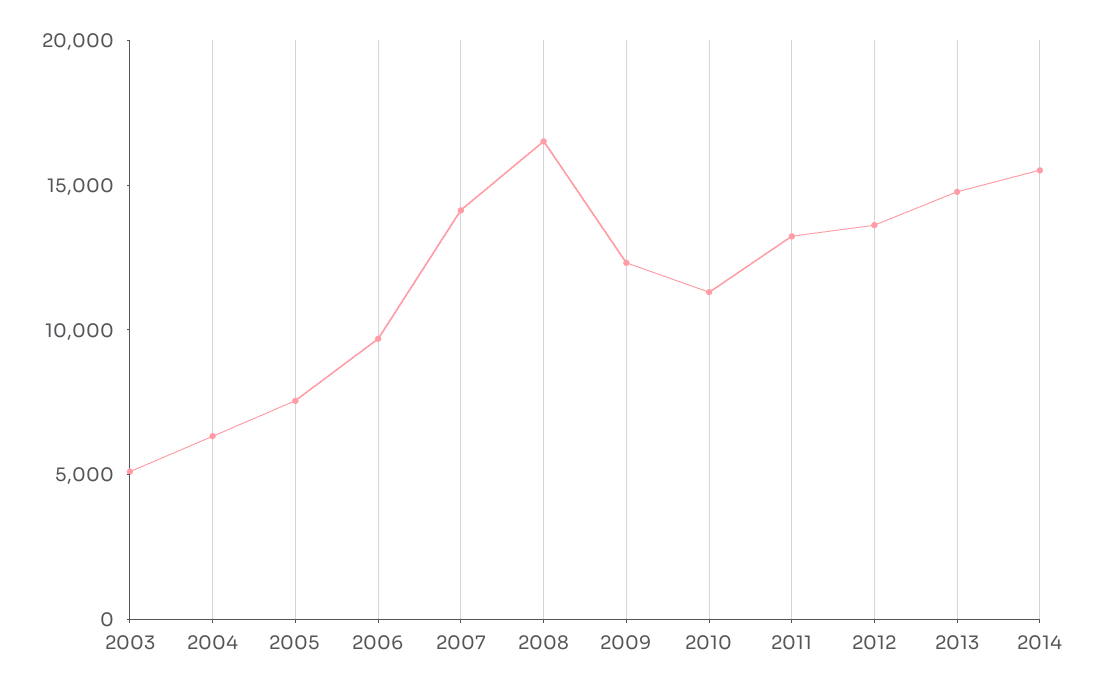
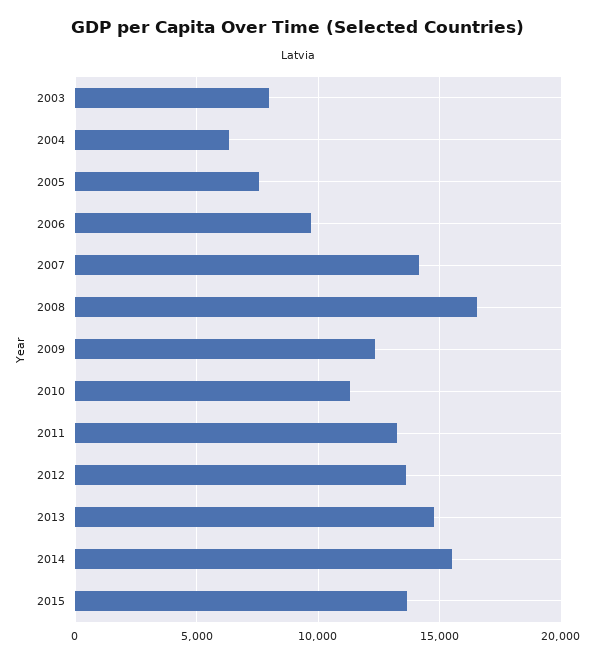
2003: 5000 -> 8000
2015: none -> 13500

